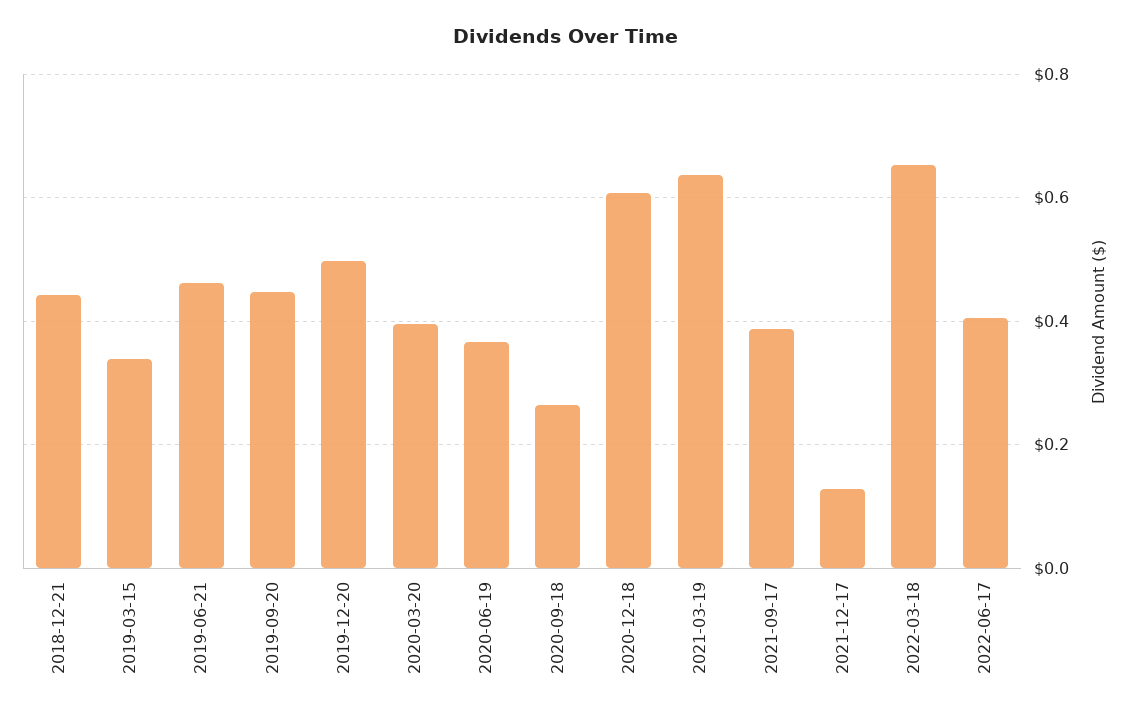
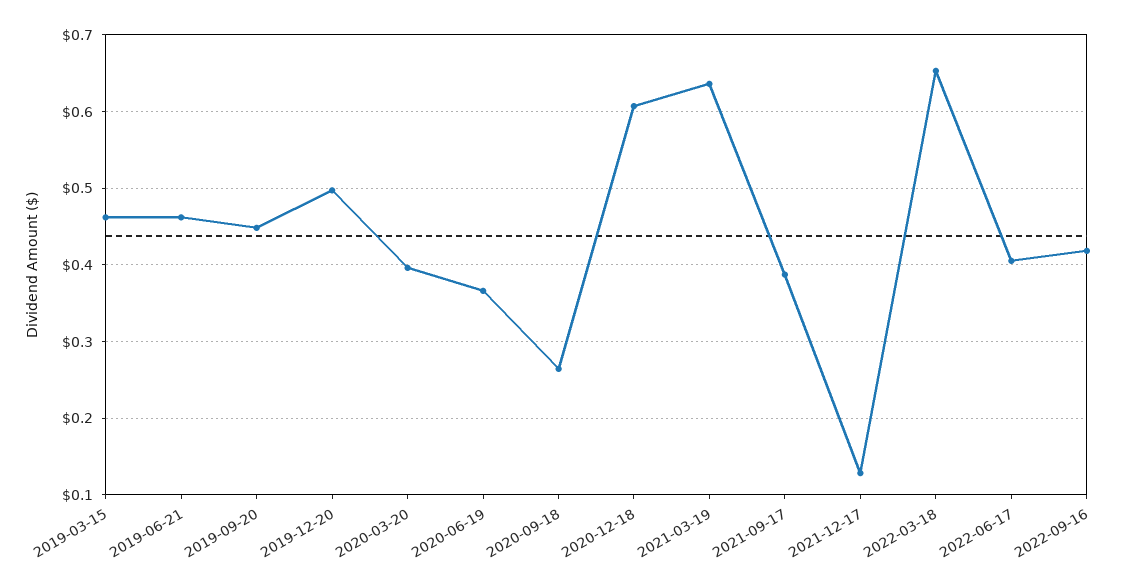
2018-12-21: 0.44 -> none
2019-03-15: 0.34 -> 0.46
2022-09-16: none -> 0.42

